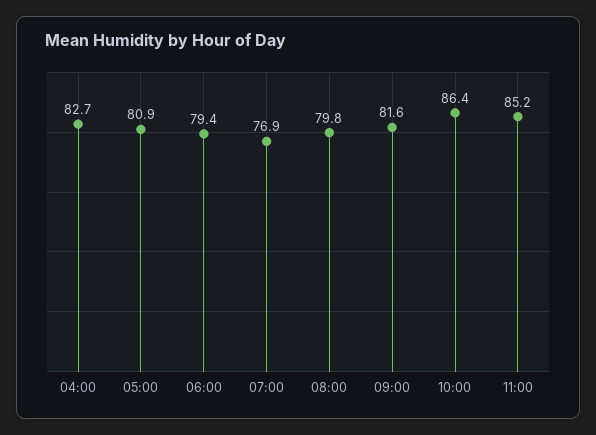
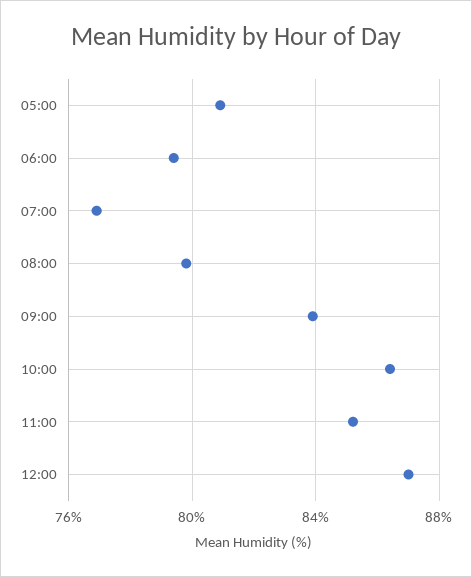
04:00: 82.7 -> none
09:00: 81.6 -> 84
12:00: none -> 87

